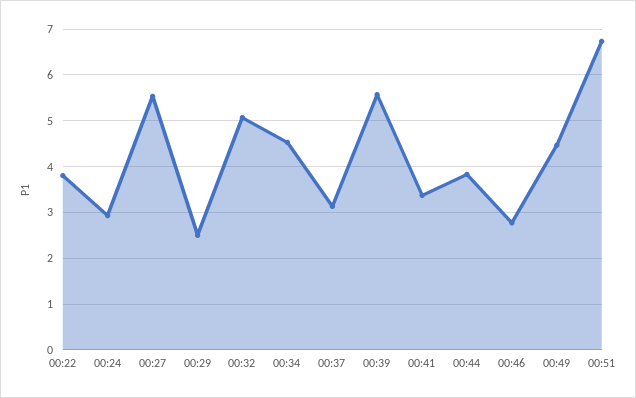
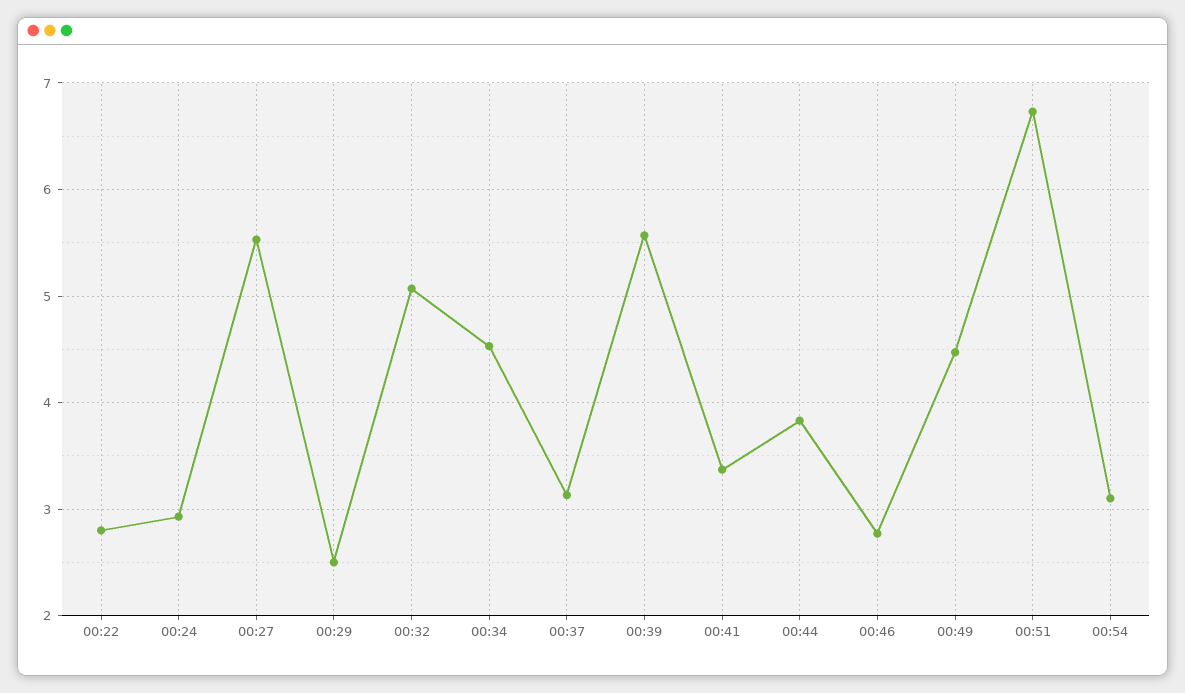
00:22: 3.8 -> 2.8
00:54: none -> 3.1

